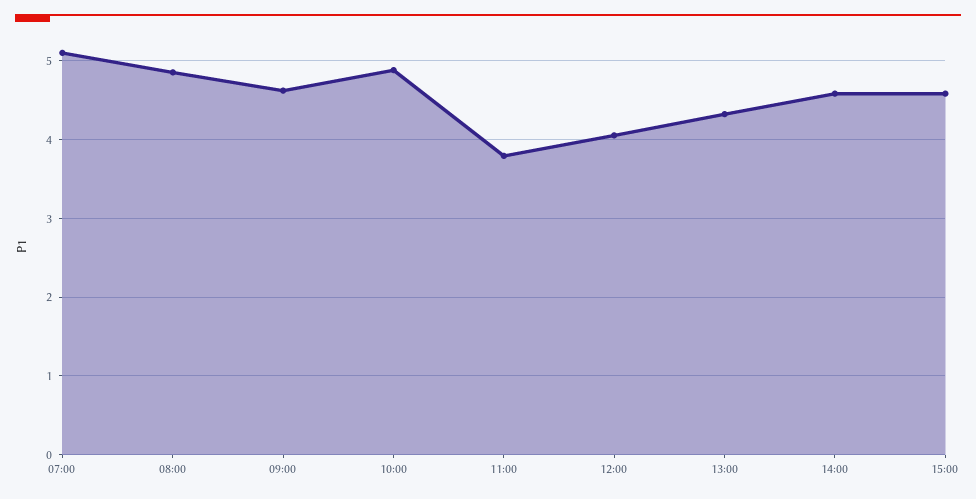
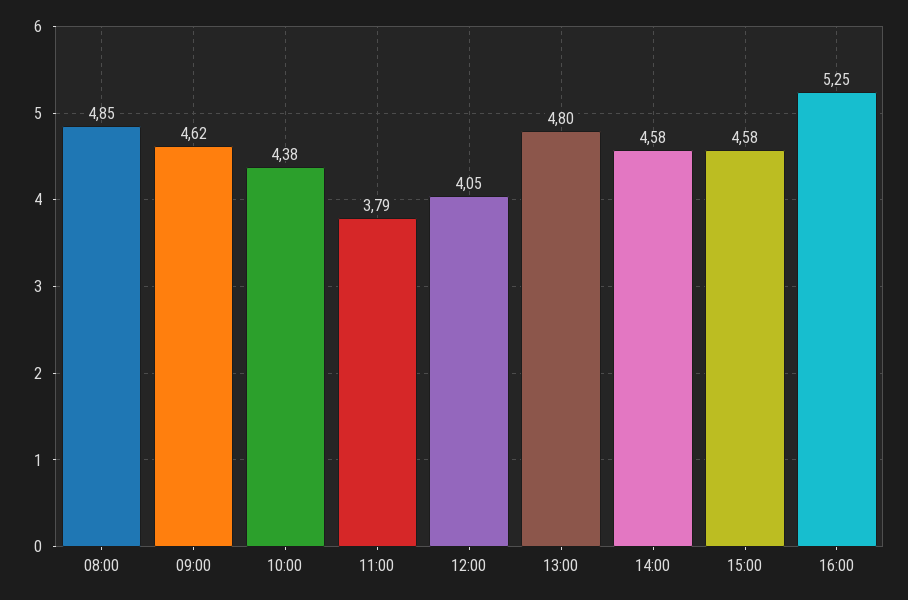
07:00: 5.1 -> none
10:00: 4.9 -> 4.38
13:00: 4.3 -> 4.8
16:00: none -> 5.25

